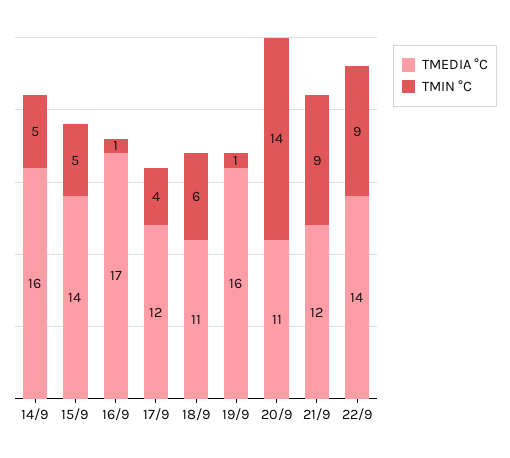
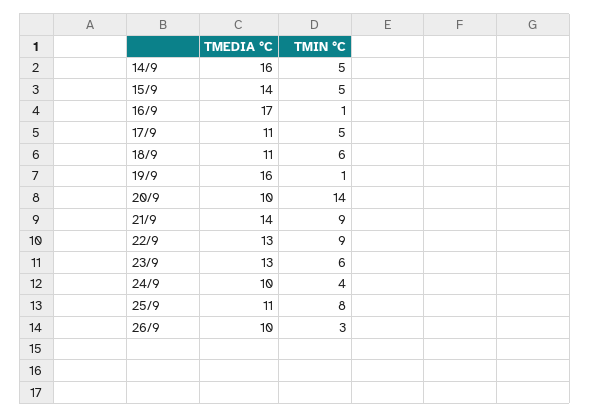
TMEDIA °C, 17/9: 12 -> 11
TMIN °C, 17/9: 4 -> 5
TMEDIA °C, 20/9: 11 -> 10
TMEDIA °C, 21/9: 12 -> 14
TMEDIA °C, 22/9: 14 -> 13
TMEDIA °C, 23/9: none -> 13
TMIN °C, 23/9: none -> 6
TMEDIA °C, 24/9: none -> 10
TMIN °C, 24/9: none -> 4
TMEDIA °C, 25/9: none -> 11
TMIN °C, 25/9: none -> 8
TMEDIA °C, 26/9: none -> 10
TMIN °C, 26/9: none -> 3

